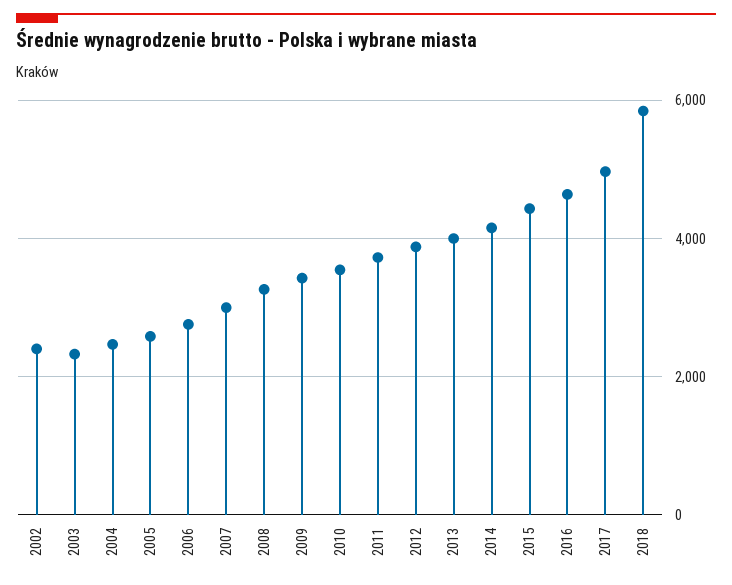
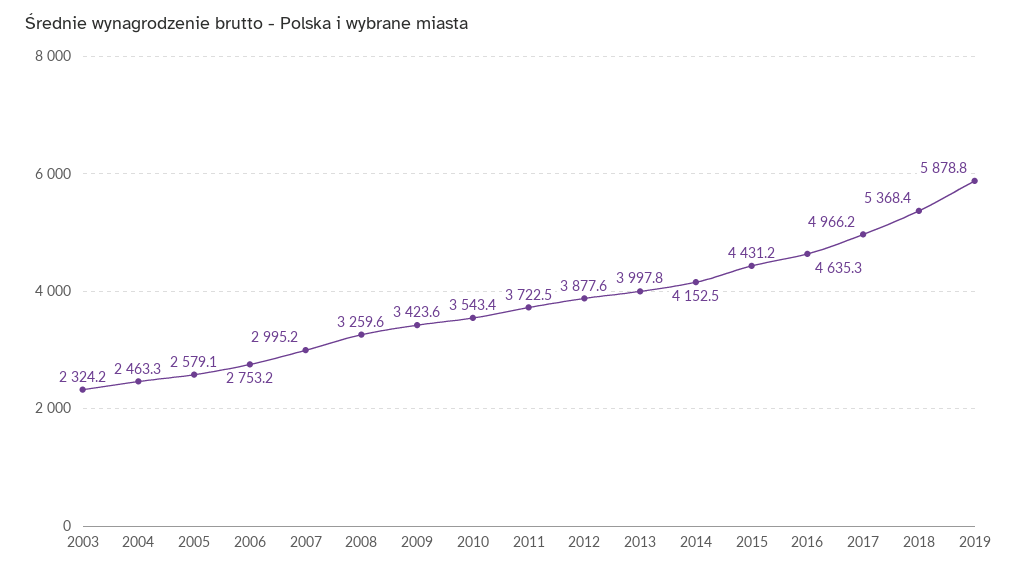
2002: 2400 -> none
2018: 5800 -> 5368.4
2019: none -> 5878.8

